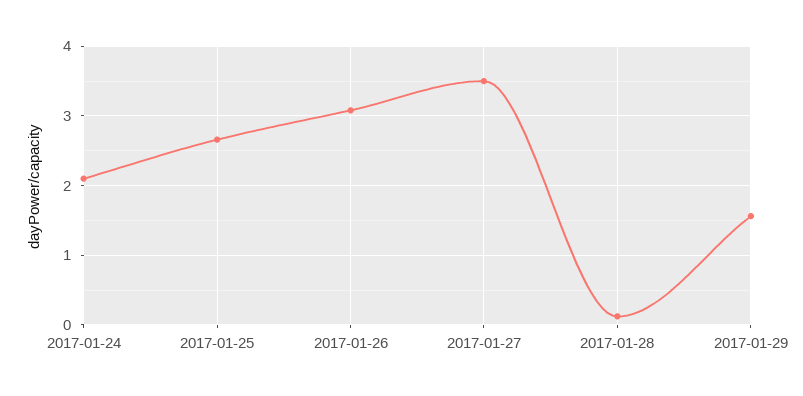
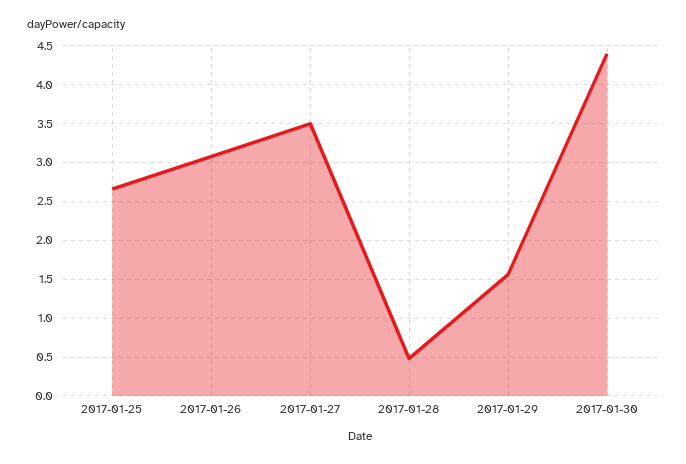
2017-01-24: 2.1 -> none
2017-01-28: 0.1 -> 0.5
2017-01-30: none -> 4.4

